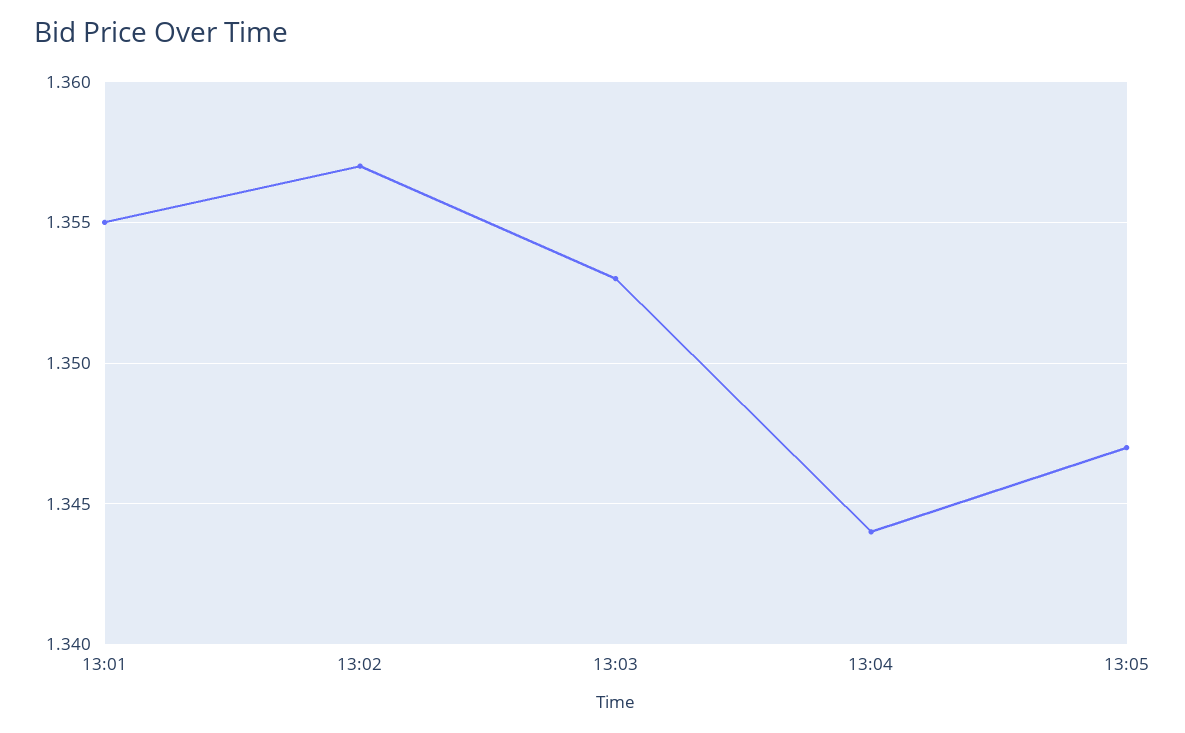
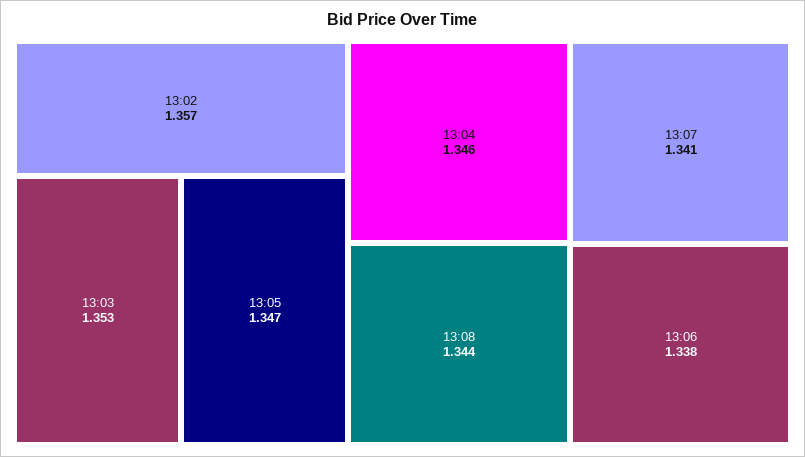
13:01: 1.355 -> none
13:04: 1.344 -> 1.346
13:08: none -> 1.344
13:07: none -> 1.341
13:06: none -> 1.338

